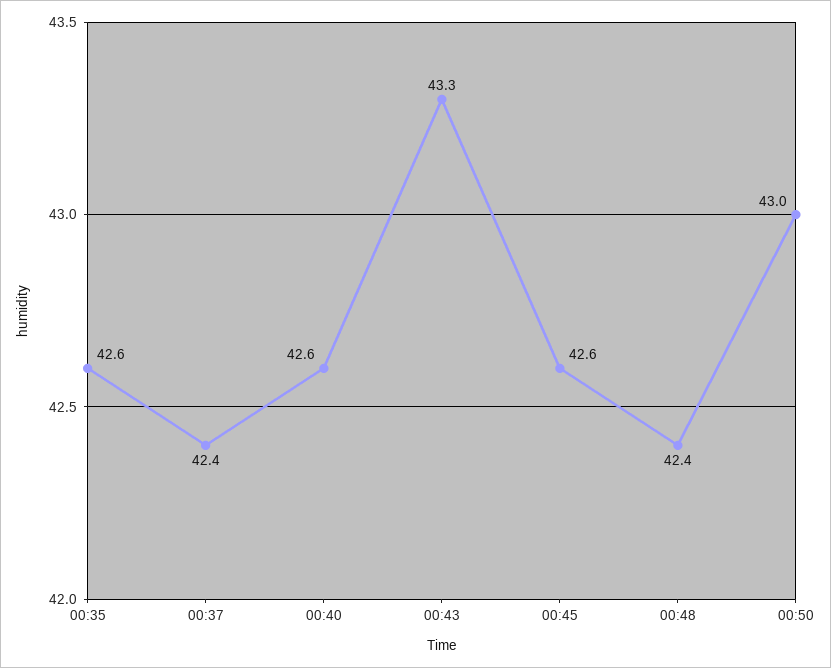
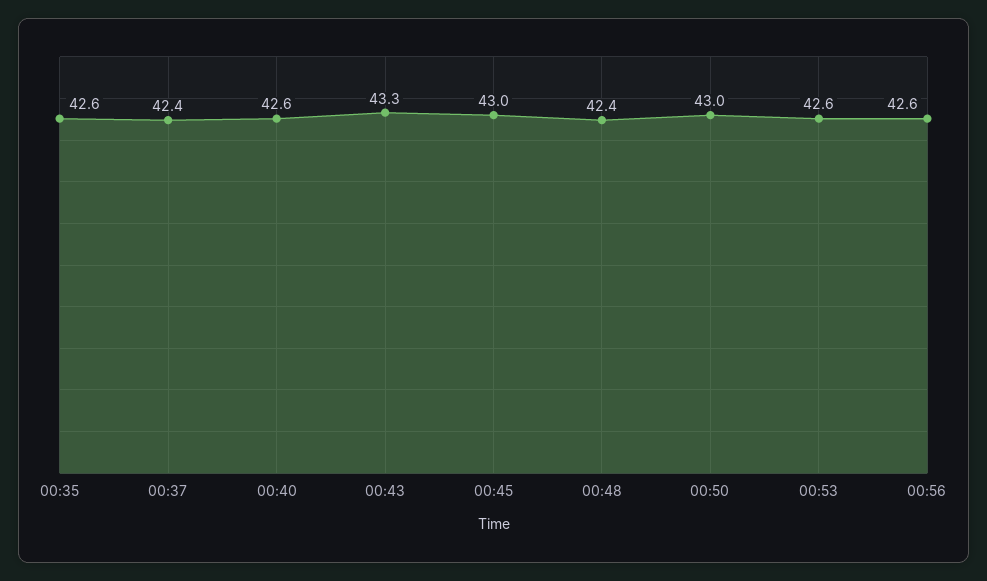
00:45: 42.6 -> 43
00:53: none -> 42.6
00:56: none -> 42.6

